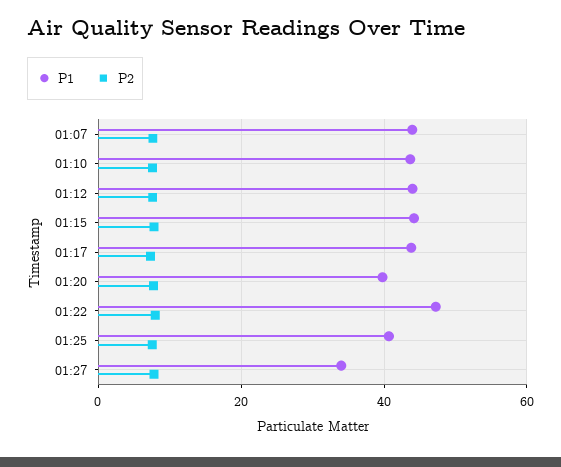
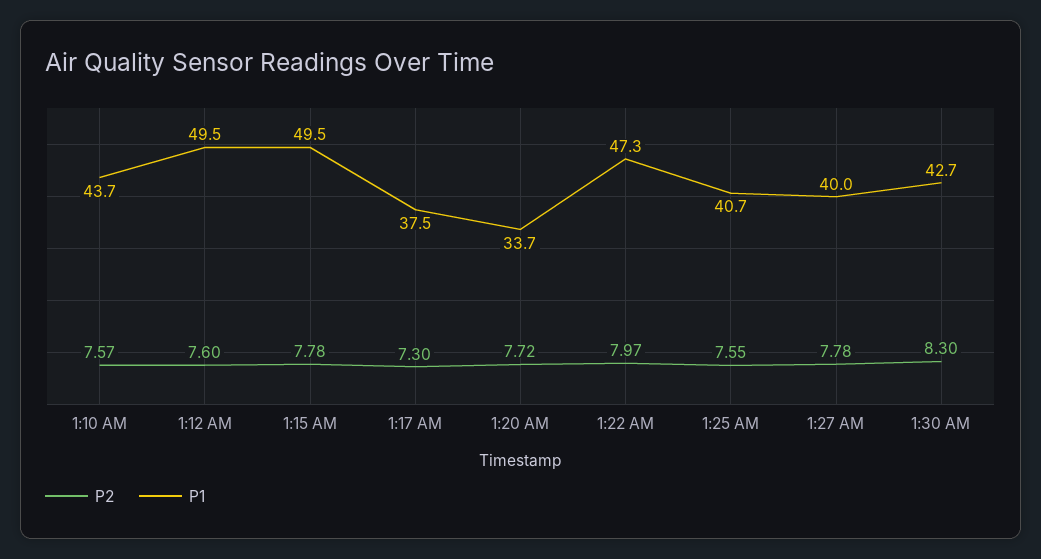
P1, 01:07: 44 -> none
P2, 01:07: 8 -> none
P1, 01:12: 44 -> 49.5
P1, 01:15: 44 -> 49.5
P1, 01:17: 44 -> 37.5
P1, 01:20: 40 -> 33.7
P1, 01:27: 34 -> 40
P2, 1:30 AM: none -> 8.3
P1, 1:30 AM: none -> 42.7

